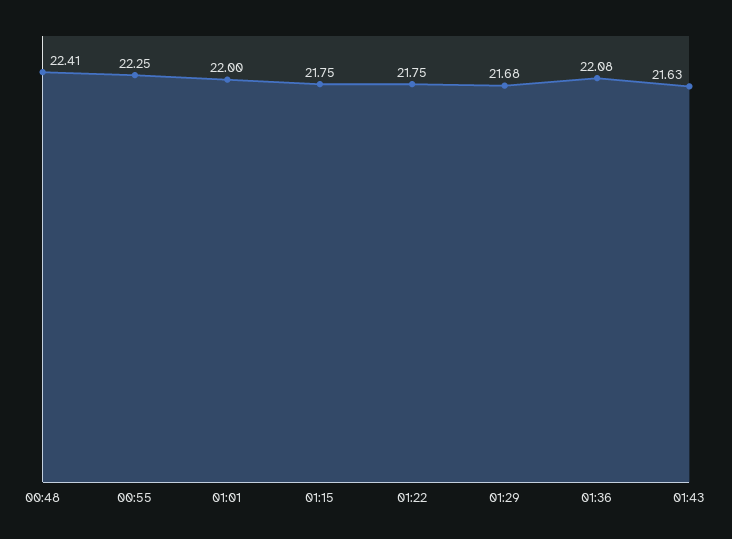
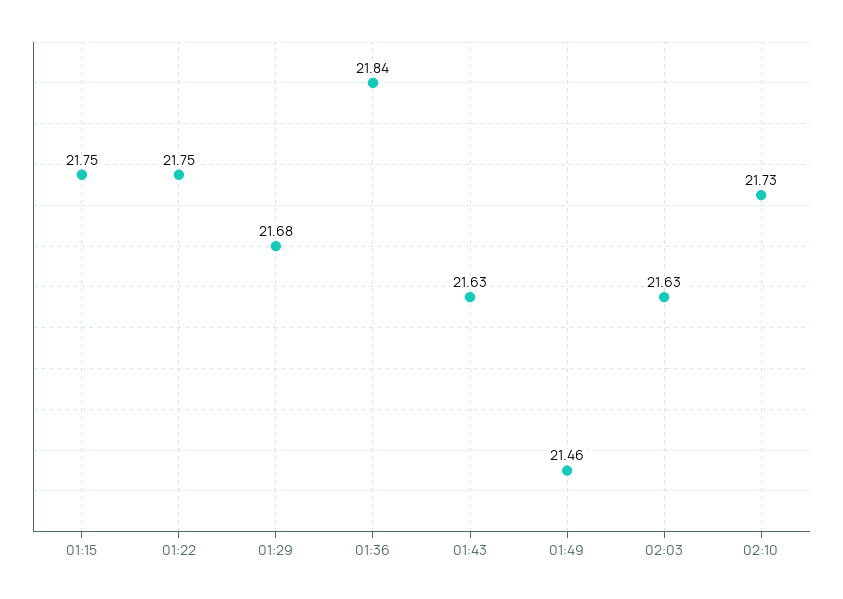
00:48: 22.41 -> none
00:55: 22.25 -> none
01:01: 22 -> none
01:36: 22.08 -> 21.84
01:49: none -> 21.46
02:03: none -> 21.63
02:10: none -> 21.73

